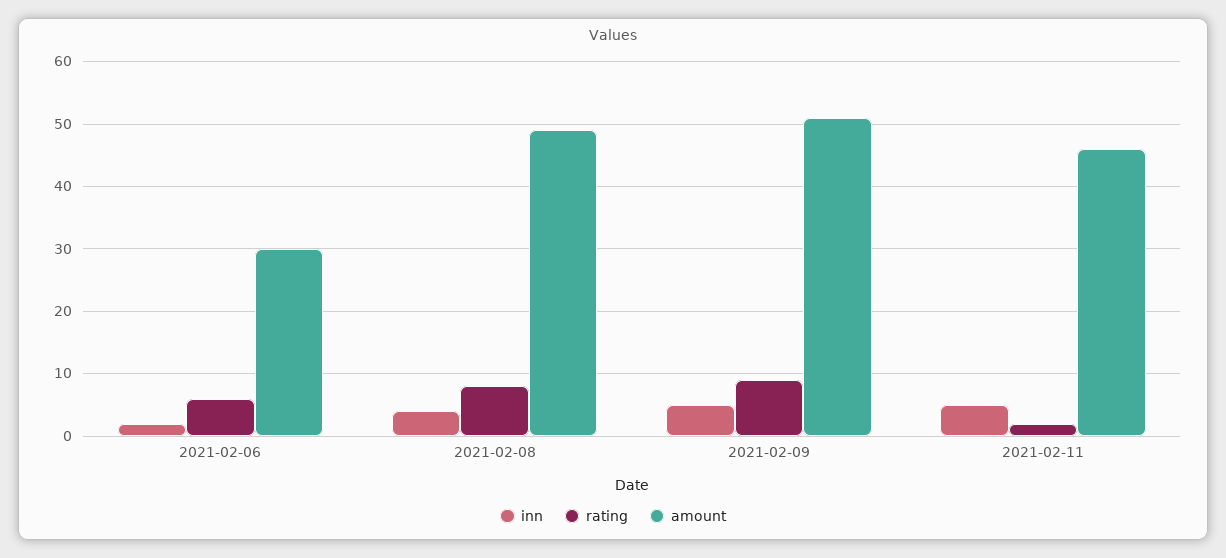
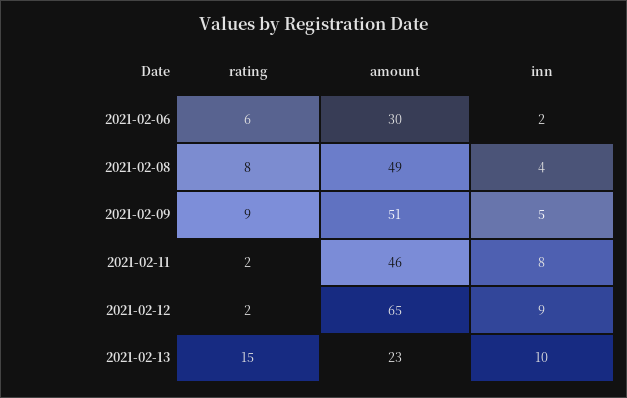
inn, 2021-02-11: 5 -> 8
rating, 2021-02-12: none -> 2
amount, 2021-02-12: none -> 65
inn, 2021-02-12: none -> 9
rating, 2021-02-13: none -> 15
amount, 2021-02-13: none -> 23
inn, 2021-02-13: none -> 10

